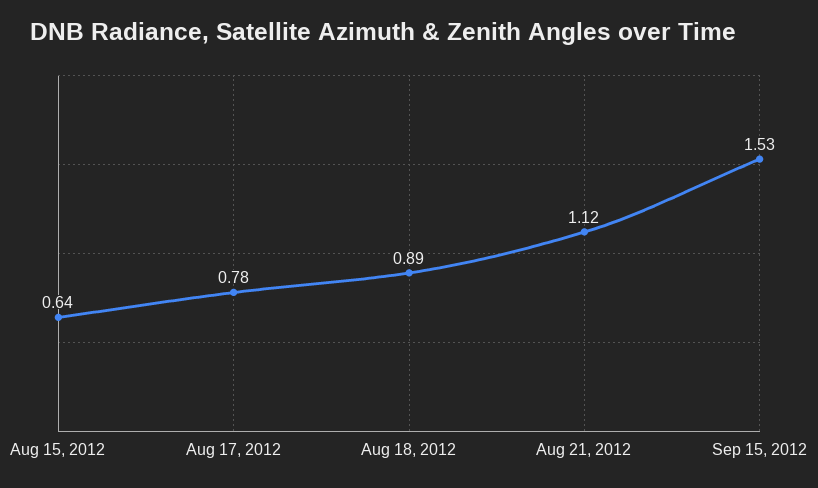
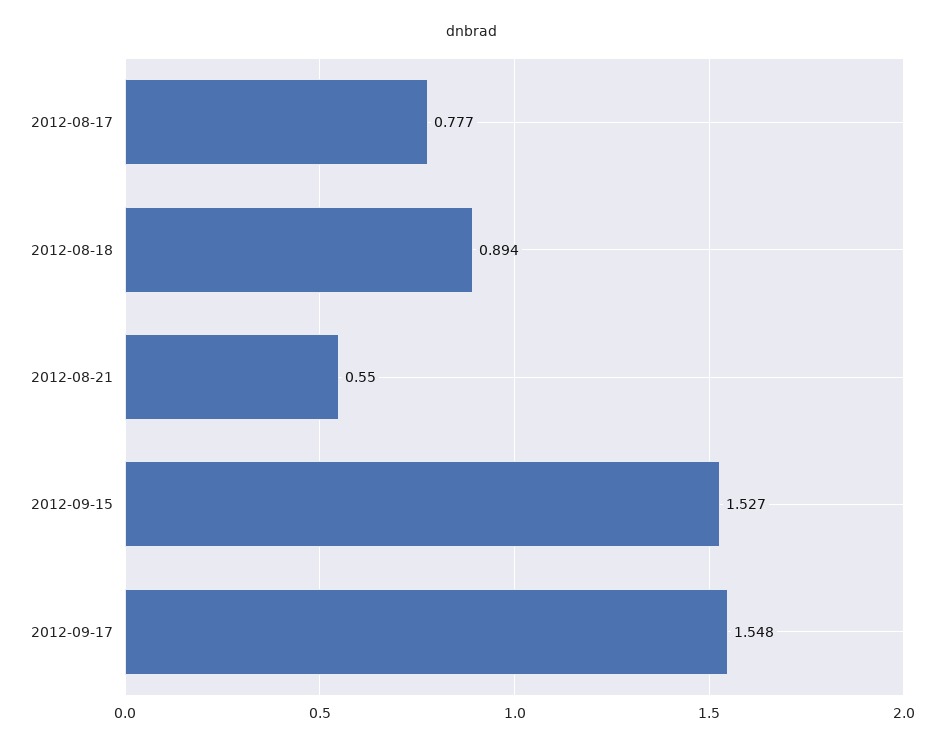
Aug 15, 2012: 0.64 -> none
Aug 21, 2012: 1.12 -> 0.55
2012-09-17: none -> 1.548

